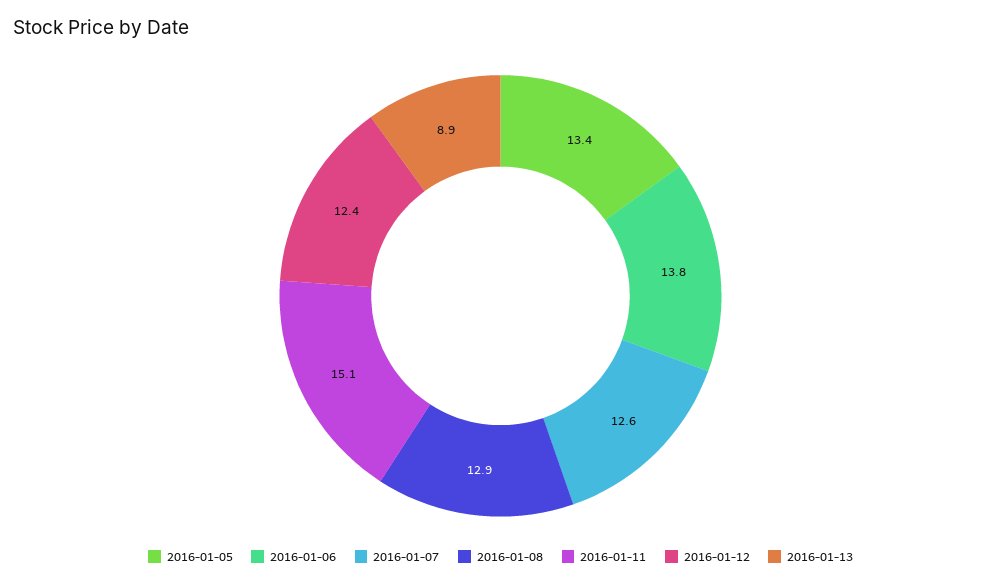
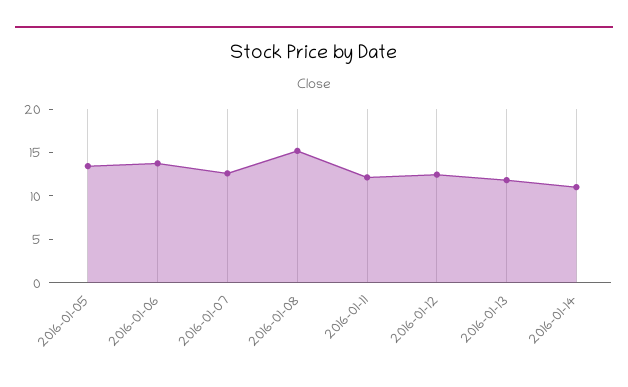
2016-01-08: 12.9 -> 15
2016-01-11: 15.1 -> 12
2016-01-13: 8.9 -> 12
2016-01-14: none -> 11

